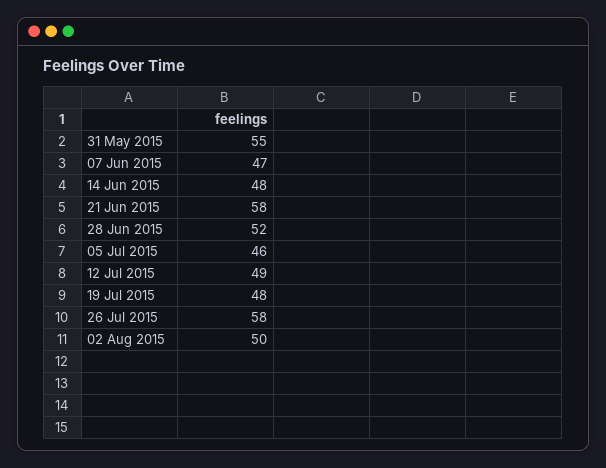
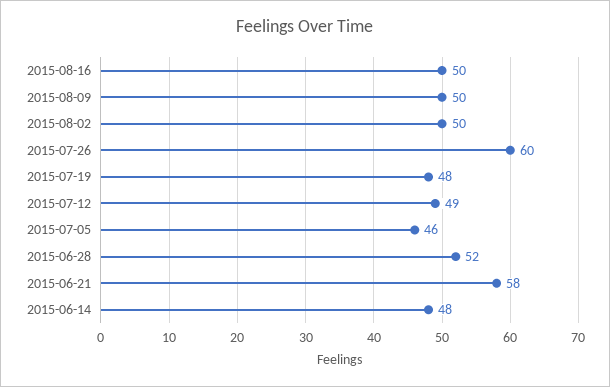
31 May 2015: 55 -> none
07 Jun 2015: 47 -> none
26 Jul 2015: 58 -> 60
2015-08-16: none -> 50
2015-08-09: none -> 50

